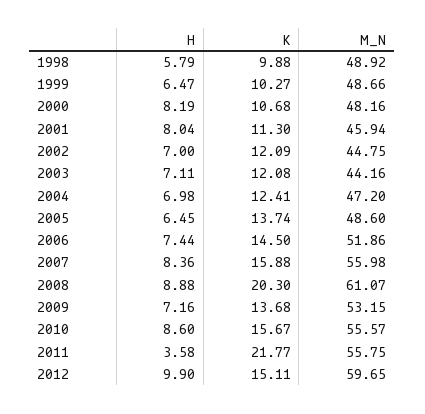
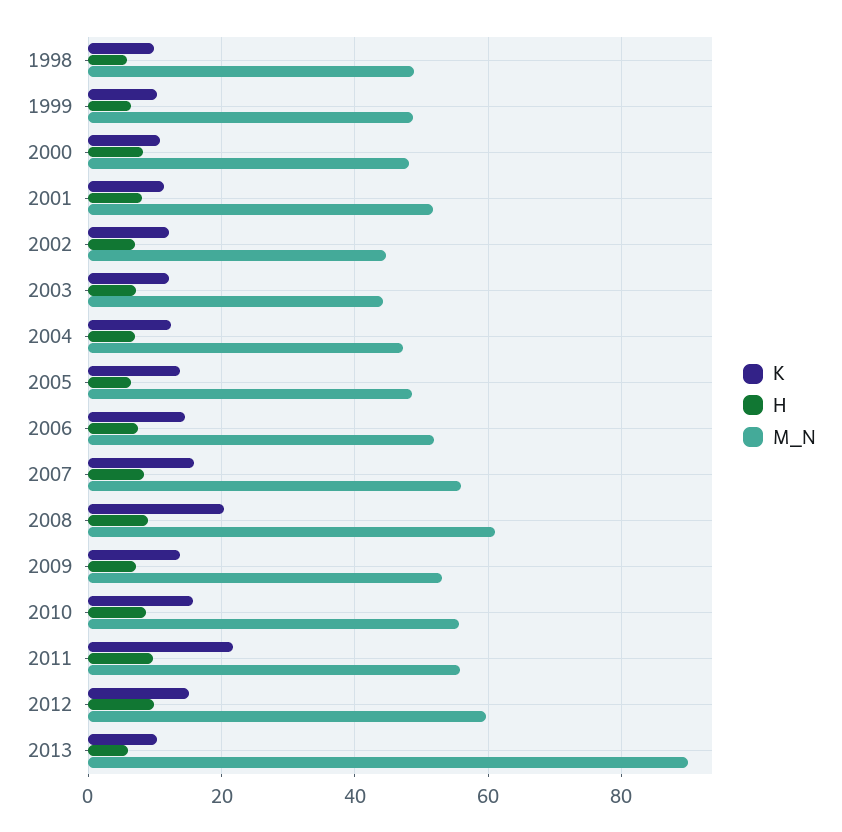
M_N, 2001: 45.94 -> 52
H, 2011: 3.58 -> 10
K, 2013: none -> 10
H, 2013: none -> 6
M_N, 2013: none -> 90

